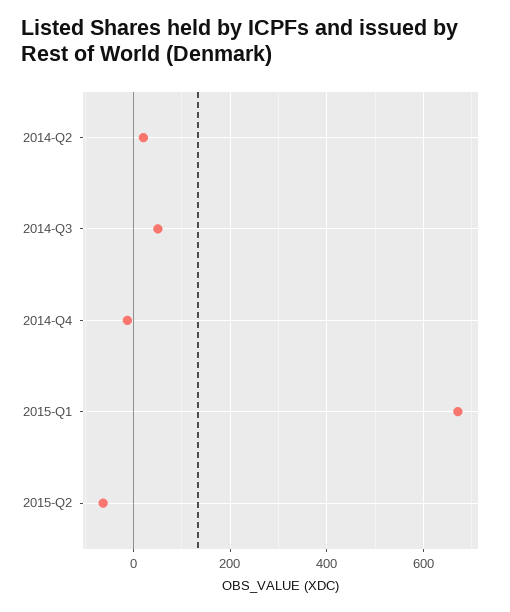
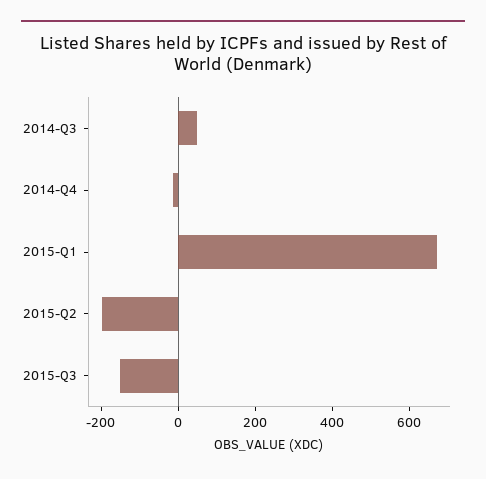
2014-Q2: 20 -> none
2015-Q2: -60 -> -200
2015-Q3: none -> -150

